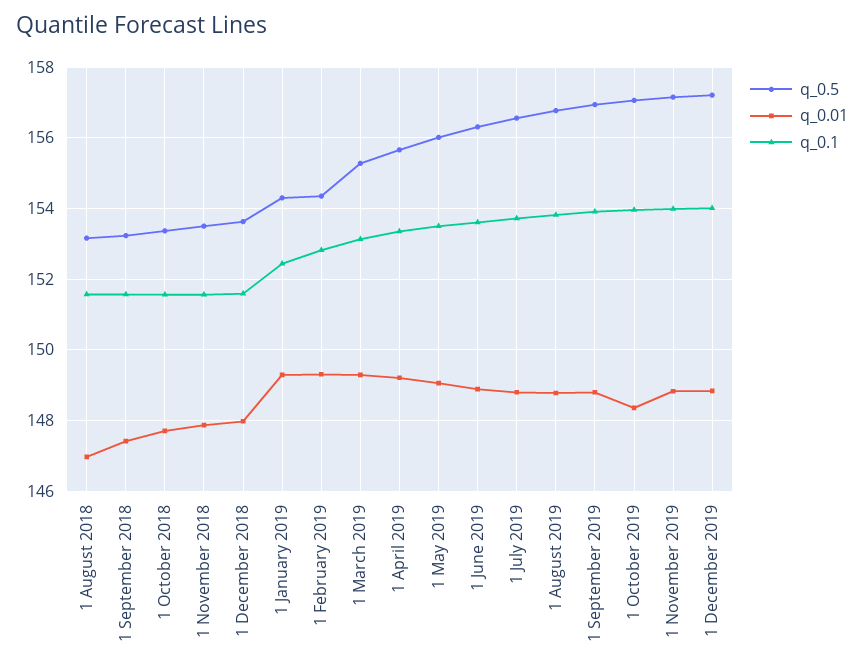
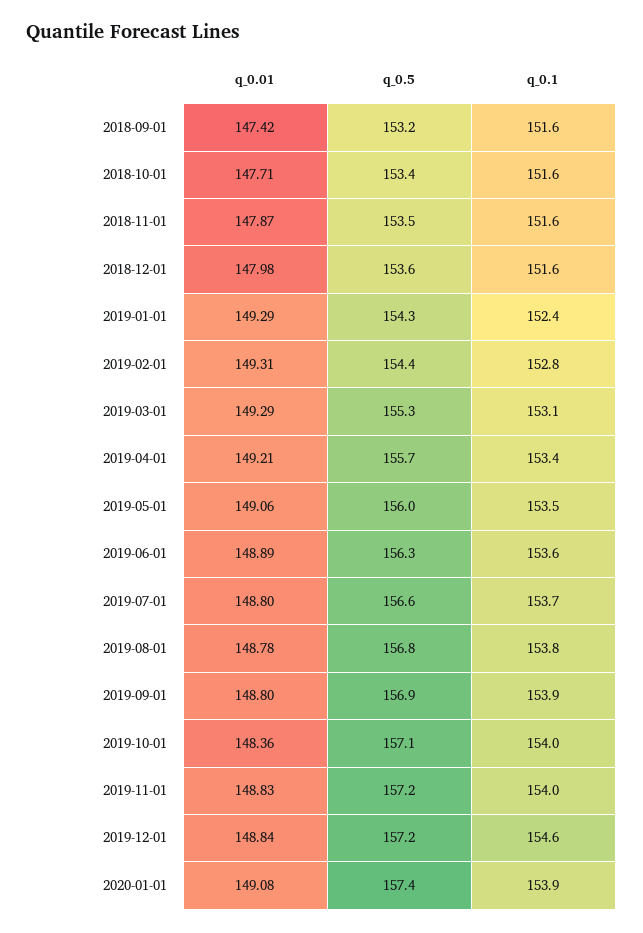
q_0.5, 1 August 2018: 153.2 -> none
q_0.01, 1 August 2018: 147 -> none
q_0.1, 1 August 2018: 151.6 -> none
q_0.1, 1 December 2019: 154 -> 154.6
q_0.01, 2020-01-01: none -> 149.08
q_0.5, 2020-01-01: none -> 157.4
q_0.1, 2020-01-01: none -> 153.9

